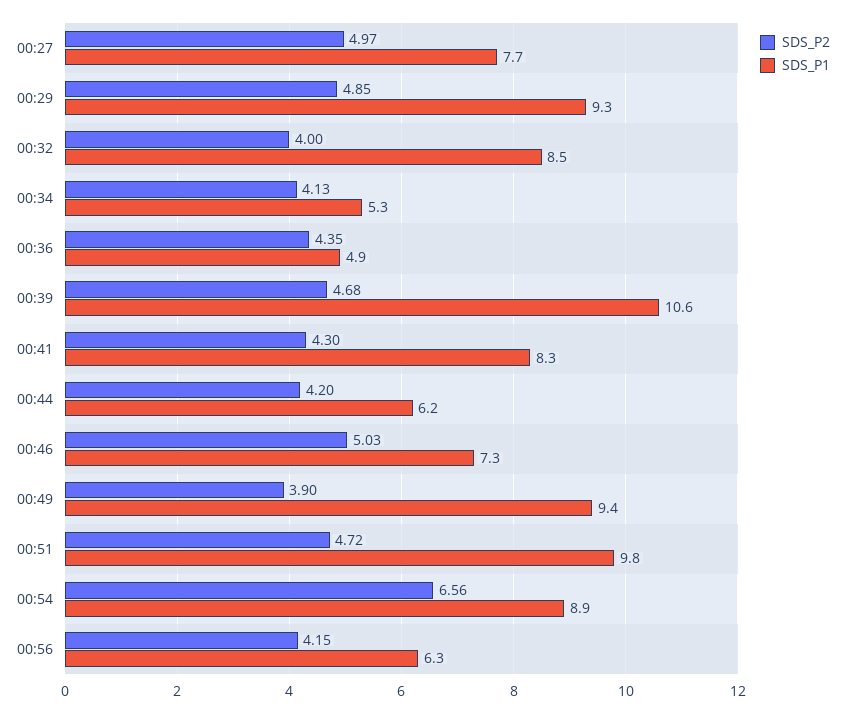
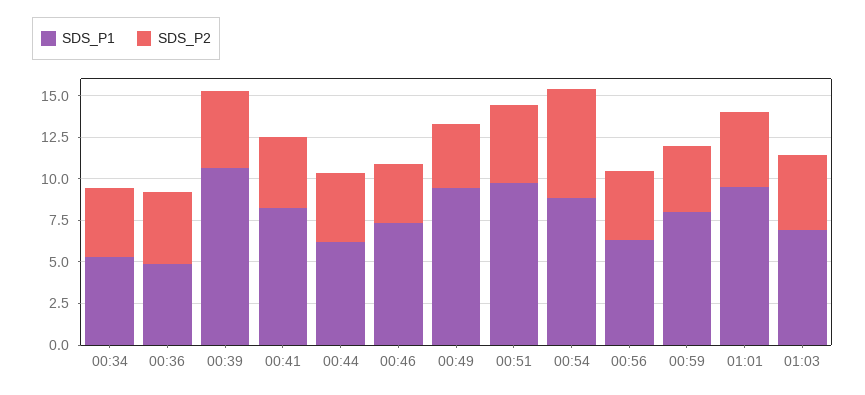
SDS_P2, 00:27: 4.97 -> none
SDS_P1, 00:27: 7.7 -> none
SDS_P2, 00:29: 4.85 -> none
SDS_P1, 00:29: 9.3 -> none
SDS_P2, 00:32: 4 -> none
SDS_P1, 00:32: 8.5 -> none
SDS_P2, 00:46: 5.03 -> 3.5
SDS_P1, 00:59: none -> 8
SDS_P2, 00:59: none -> 4
SDS_P1, 01:01: none -> 9.5
SDS_P2, 01:01: none -> 4.5
SDS_P1, 01:03: none -> 7
SDS_P2, 01:03: none -> 4.5

